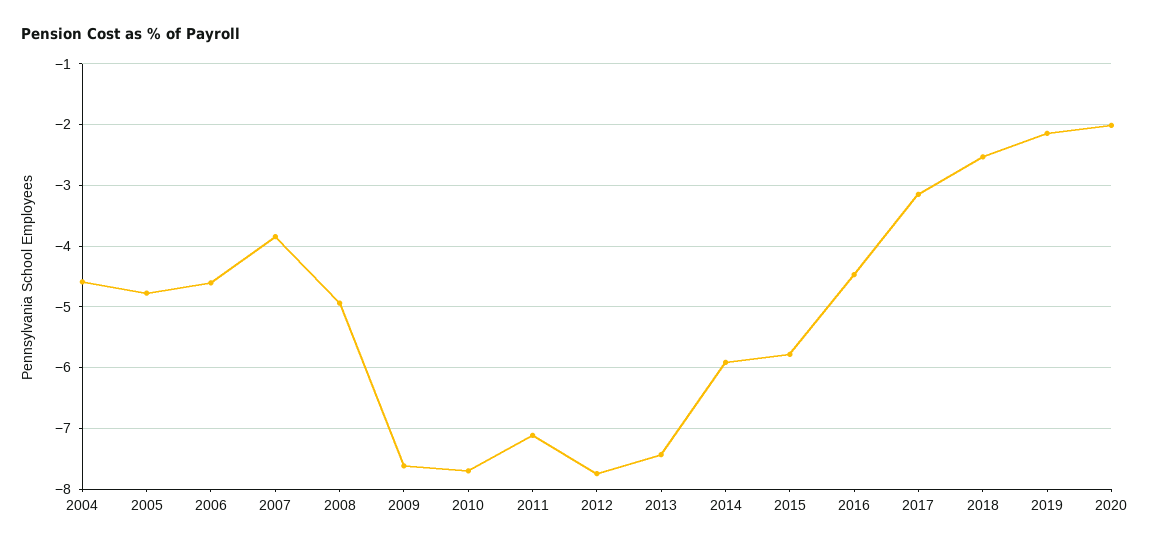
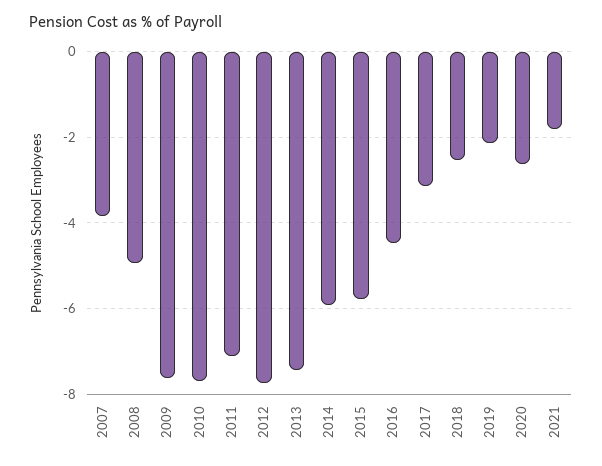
2004: -4.6 -> none
2005: -4.8 -> none
2006: -4.6 -> none
2020: -2 -> -2.6
2021: none -> -1.8

